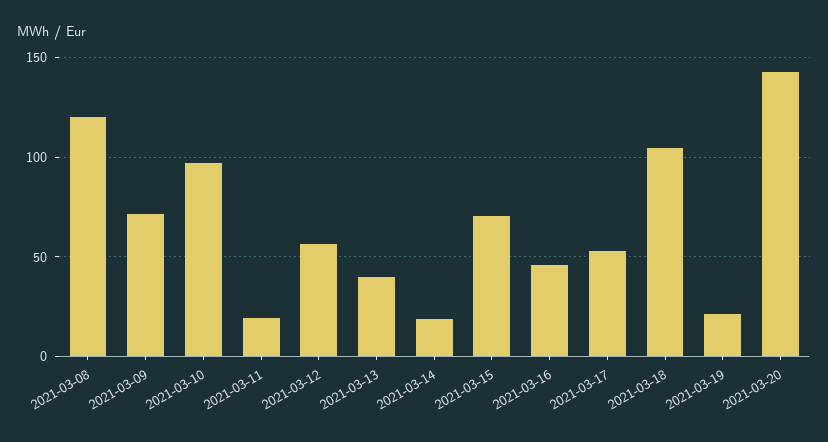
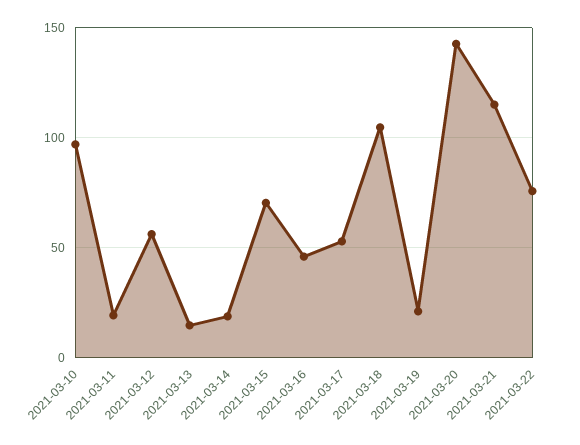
2021-03-08: 120 -> none
2021-03-09: 70 -> none
2021-03-13: 40 -> 15
2021-03-21: none -> 115
2021-03-22: none -> 75

